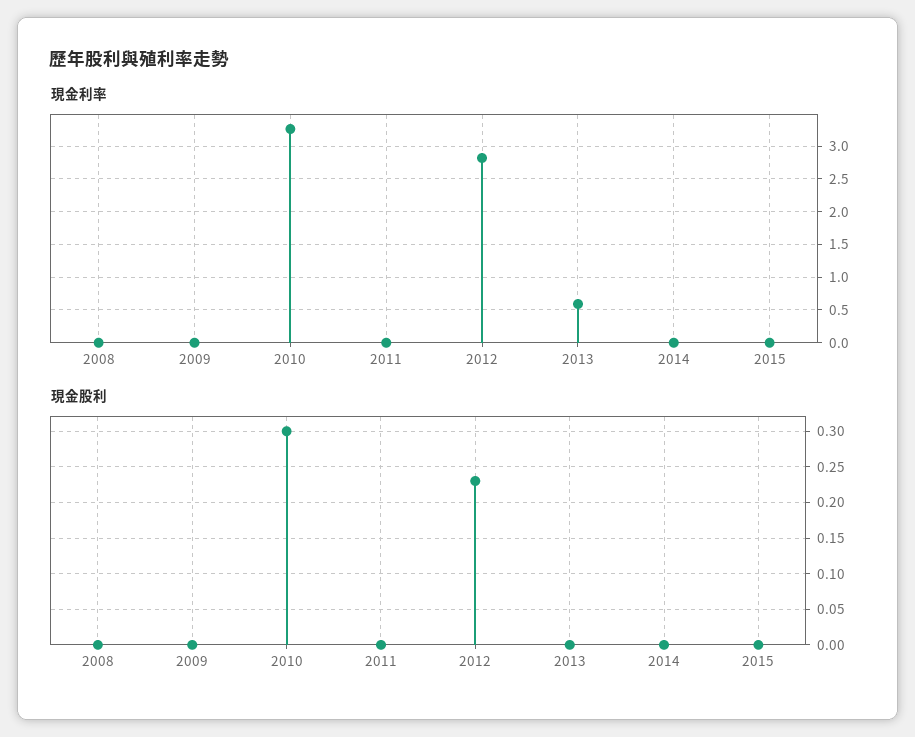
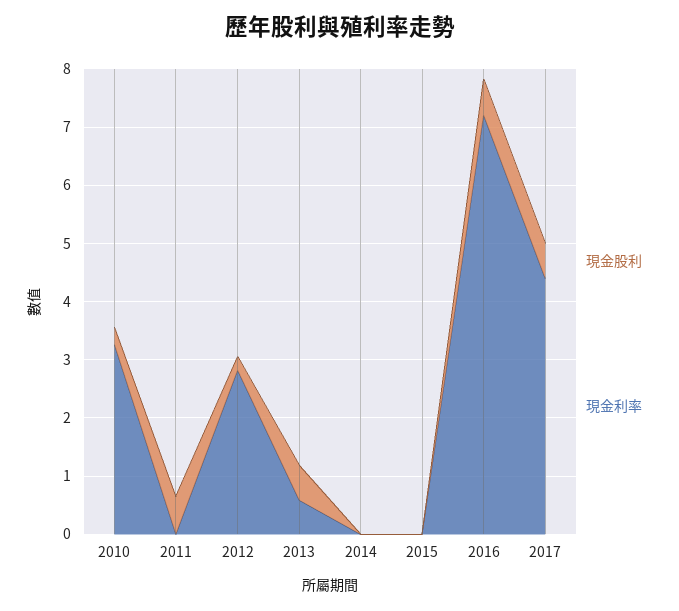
現金利率, 2008: 0 -> none
現金利率, 2009: 0 -> none
現金股利, 2008: 0 -> none
現金股利, 2009: 0 -> none
現金股利, 2011: 0 -> 0.6
現金股利, 2013: 0 -> 0.6
現金股利, 2016: none -> 0.6
現金利率, 2016: none -> 7.2
現金股利, 2017: none -> 0.6
現金利率, 2017: none -> 4.4

